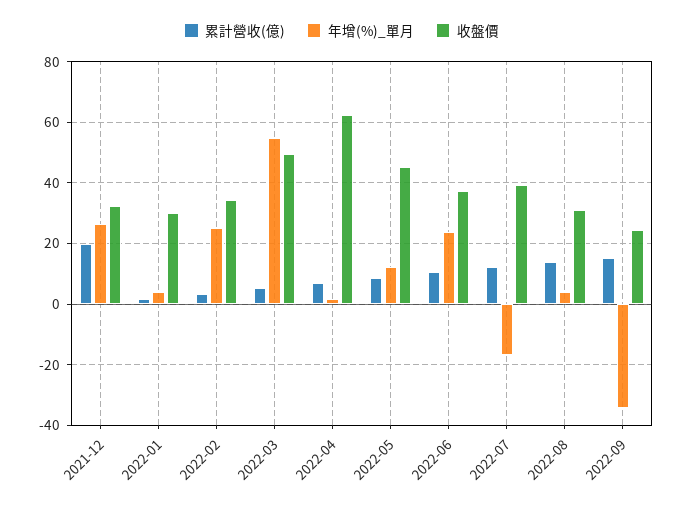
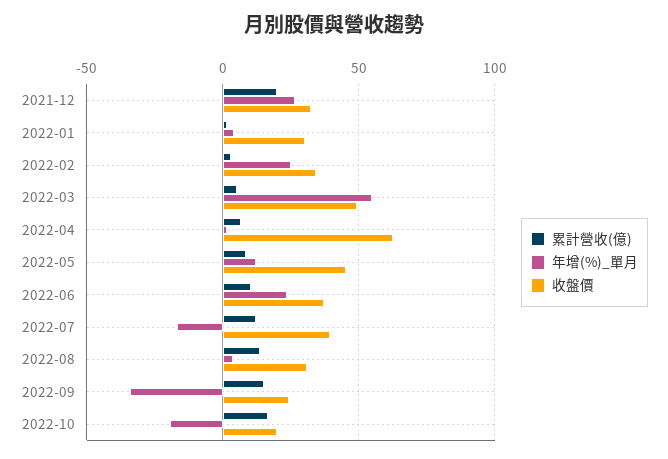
累計營收(億), 2022-10: none -> 15
年增(%)_單月, 2022-10: none -> -20
收盤價, 2022-10: none -> 20

